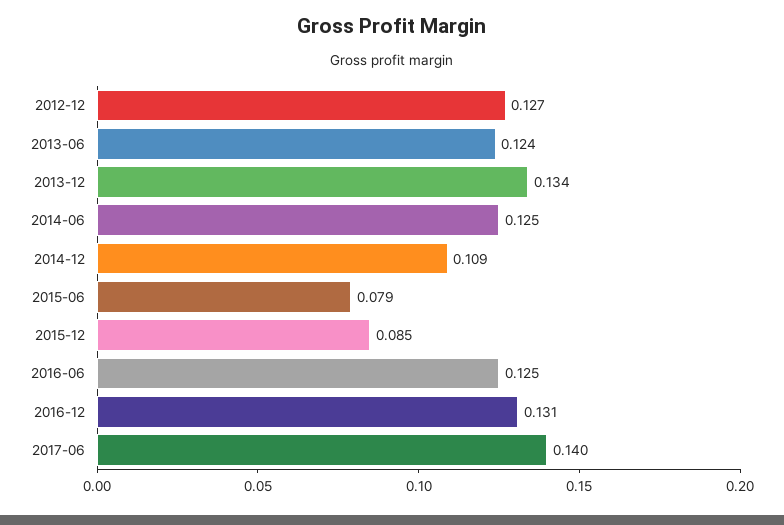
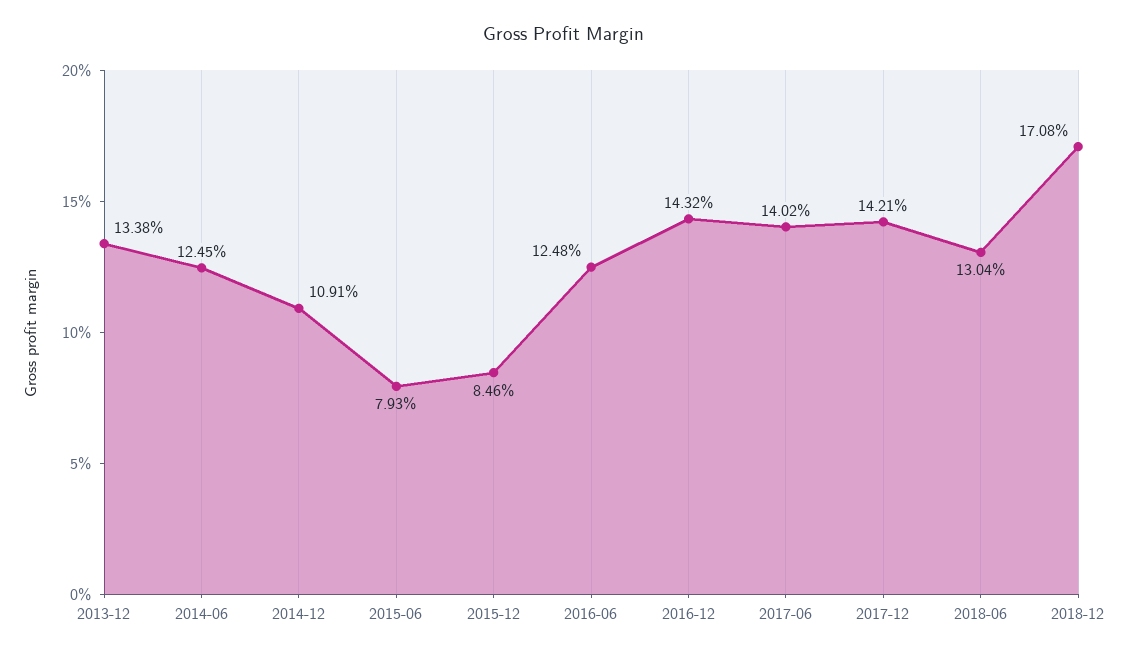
2012-12: 0.127 -> none
2013-06: 0.124 -> none
2016-12: 0.131 -> 0.1432
2017-12: none -> 0.1421
2018-06: none -> 0.1304
2018-12: none -> 0.1708

